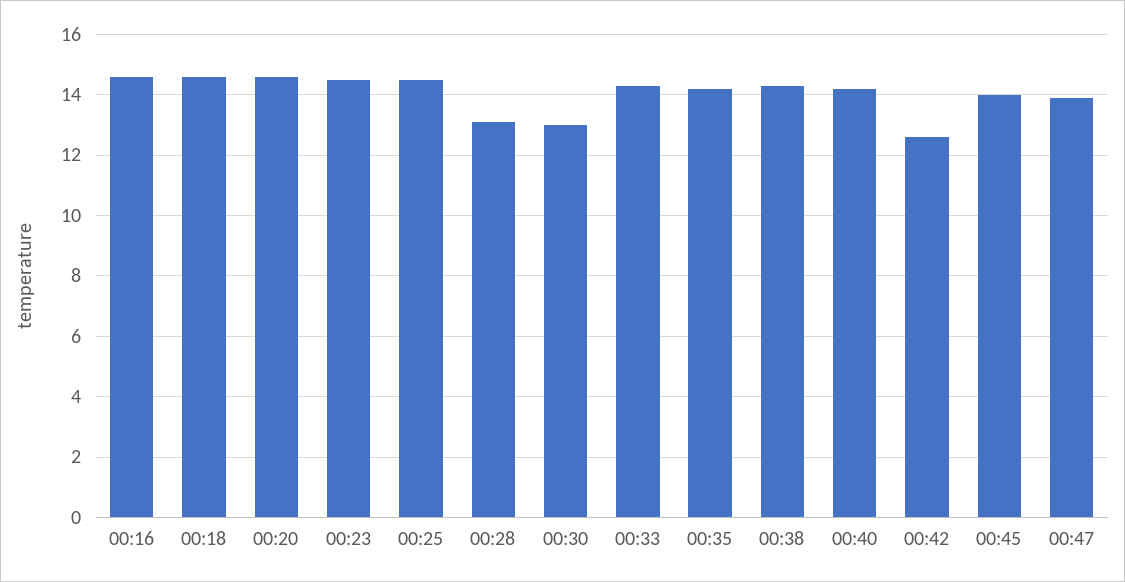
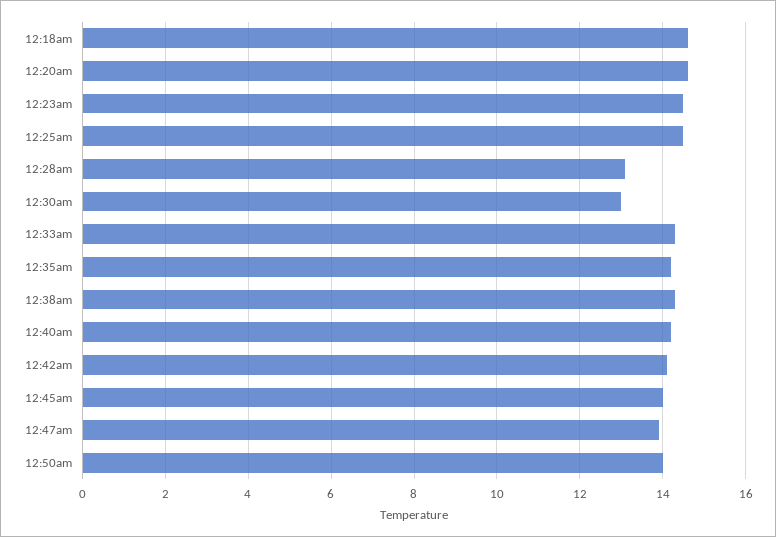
00:16: 14.5 -> none
00:42: 12.5 -> 14
12:50am: none -> 14

